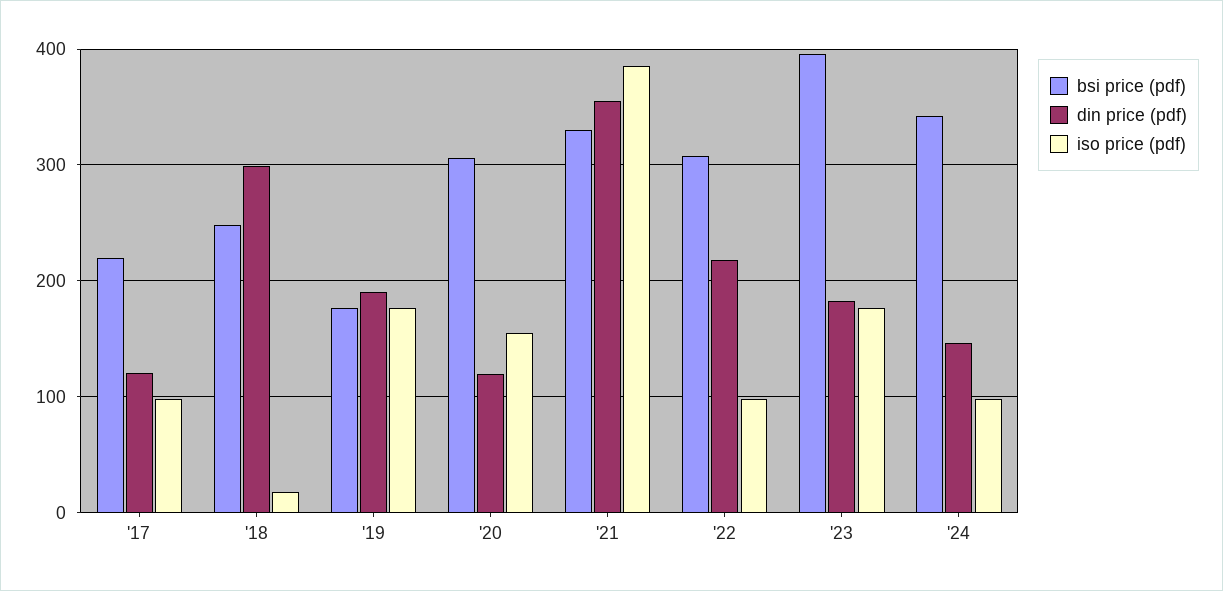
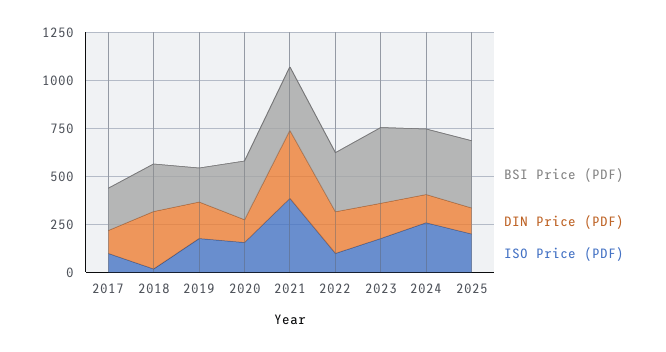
iso price (pdf), '24: 100 -> 250
bsi price (pdf), 2025: none -> 350
din price (pdf), 2025: none -> 150
iso price (pdf), 2025: none -> 200

